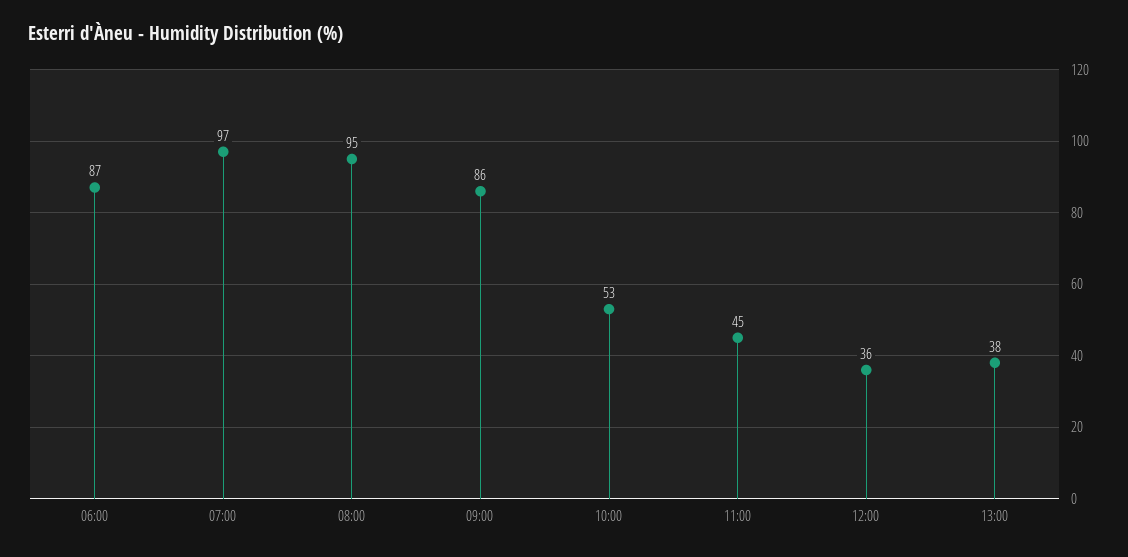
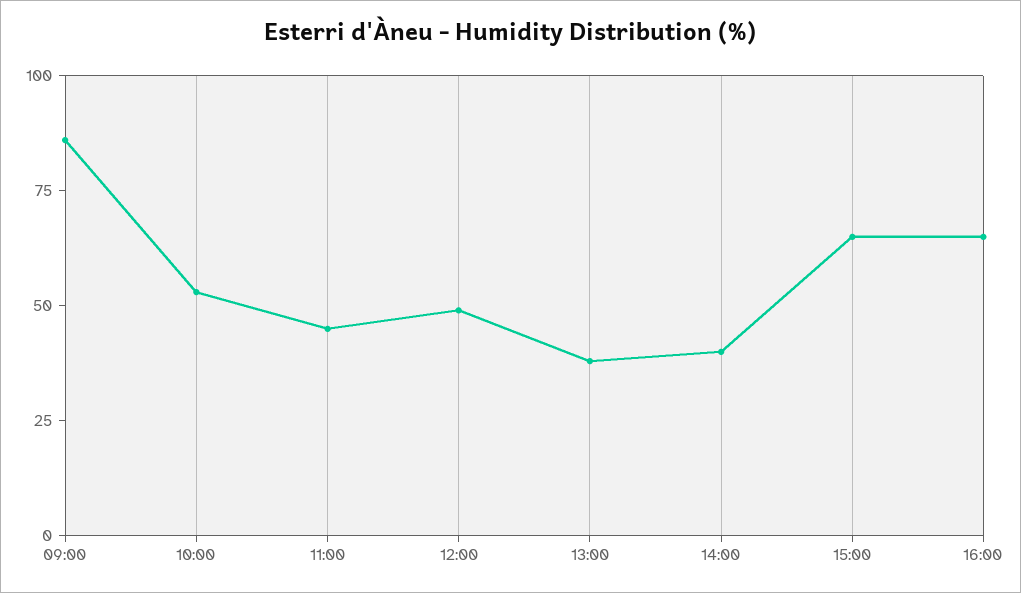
06:00: 87 -> none
07:00: 97 -> none
08:00: 95 -> none
12:00: 36 -> 50
14:00: none -> 40
15:00: none -> 65
16:00: none -> 65

